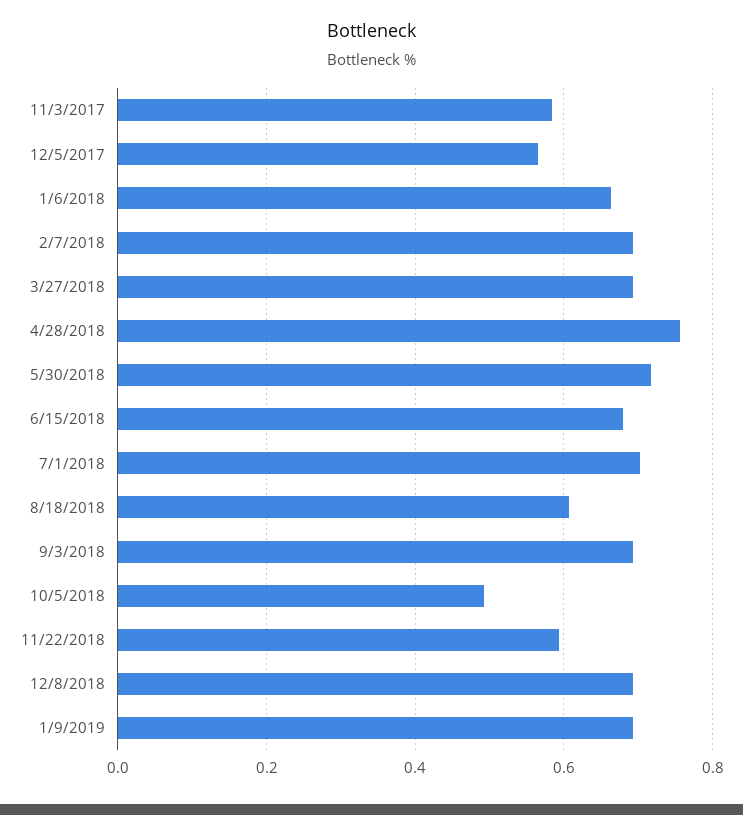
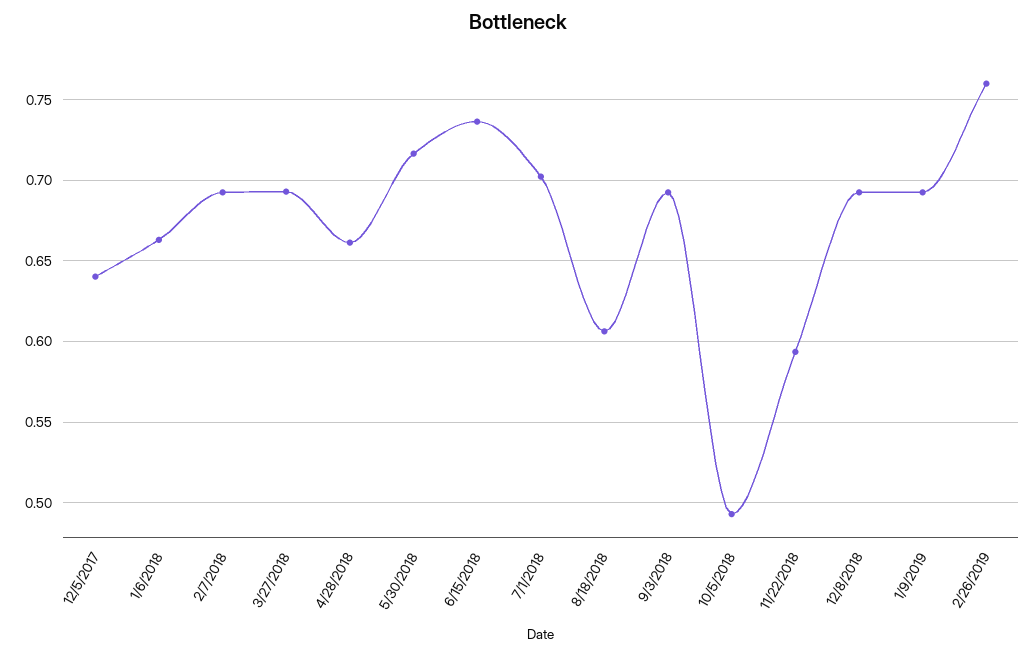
11/3/2017: 0.58 -> none
12/5/2017: 0.56 -> 0.64
4/28/2018: 0.76 -> 0.66
6/15/2018: 0.68 -> 0.735
2/26/2019: none -> 0.76

